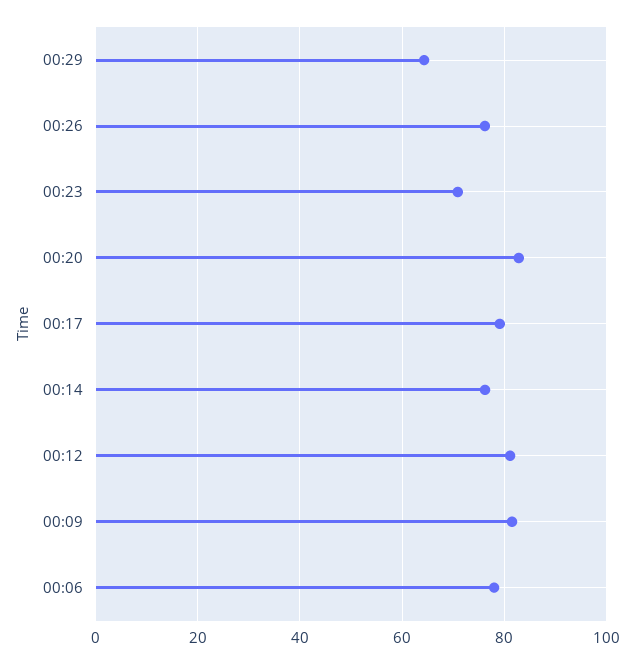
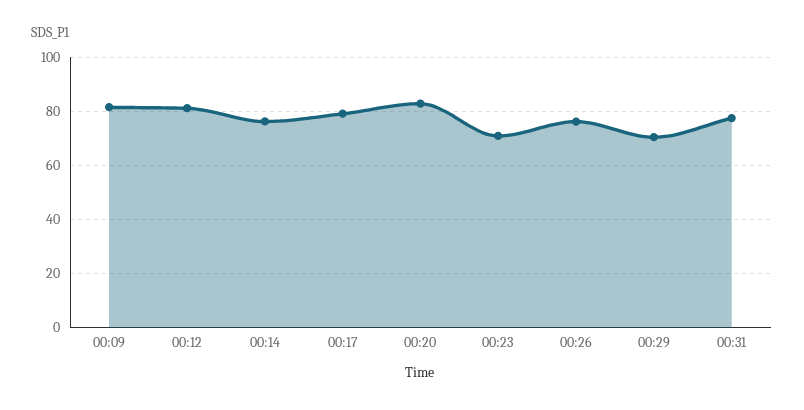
00:29: 64 -> 70
00:06: 78 -> none
00:31: none -> 77.5

